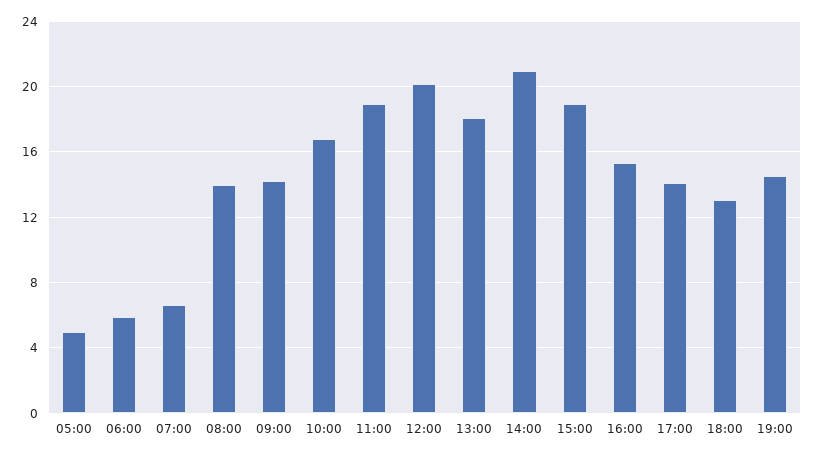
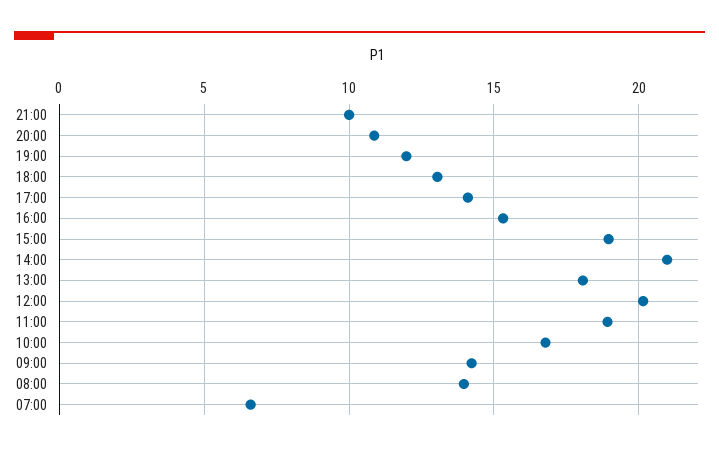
05:00: 5 -> none
06:00: 6 -> none
19:00: 14.5 -> 12
21:00: none -> 10
20:00: none -> 11

